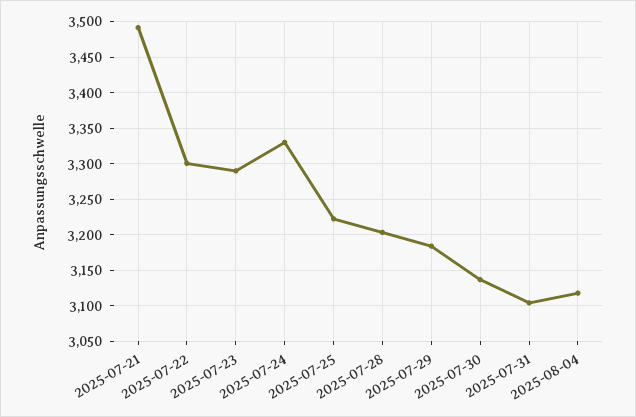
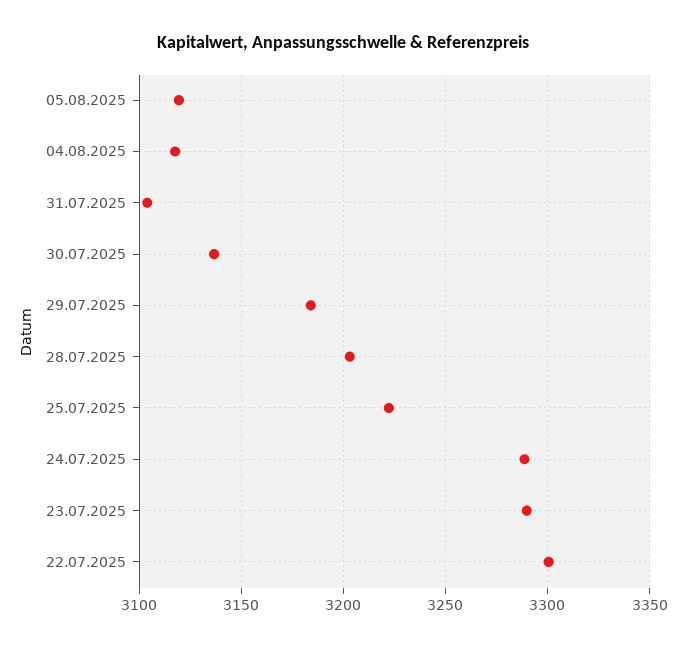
2025-07-21: 3490 -> none
2025-07-24: 3330 -> 3290
05.08.2025: none -> 3120

